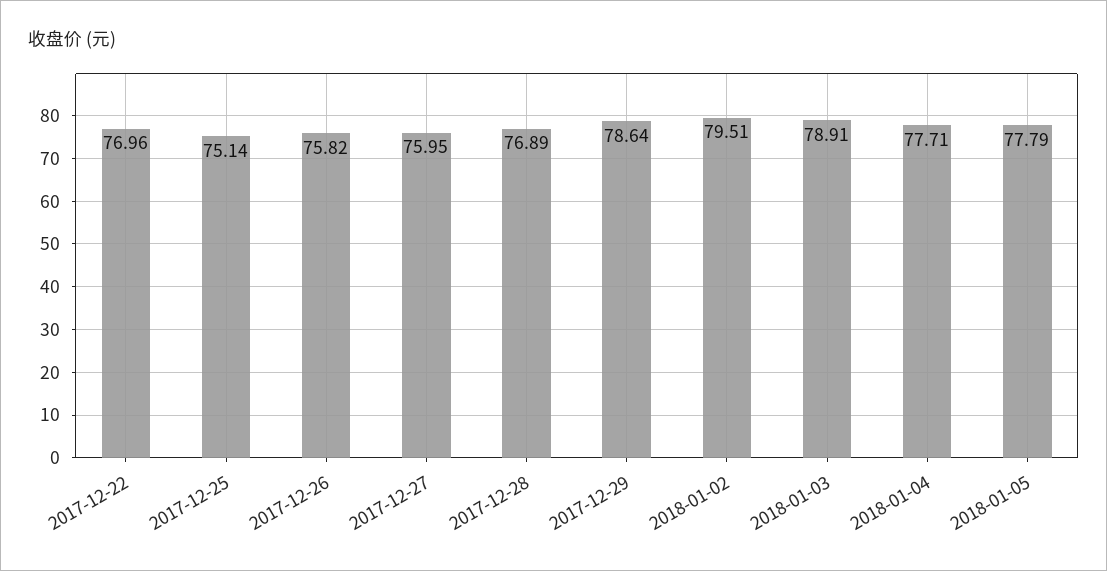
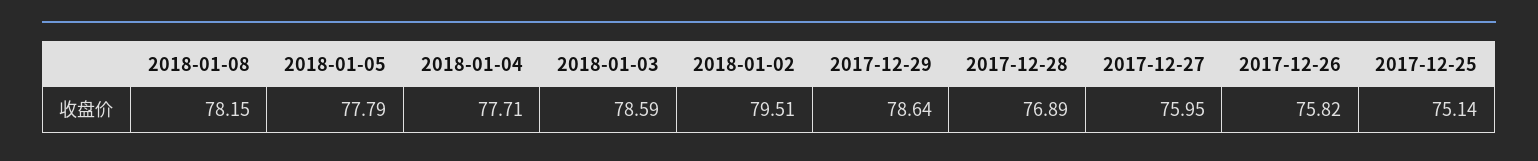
2017-12-22: 76.96 -> none
2018-01-03: 78.91 -> 78.59
2018-01-08: none -> 78.15

